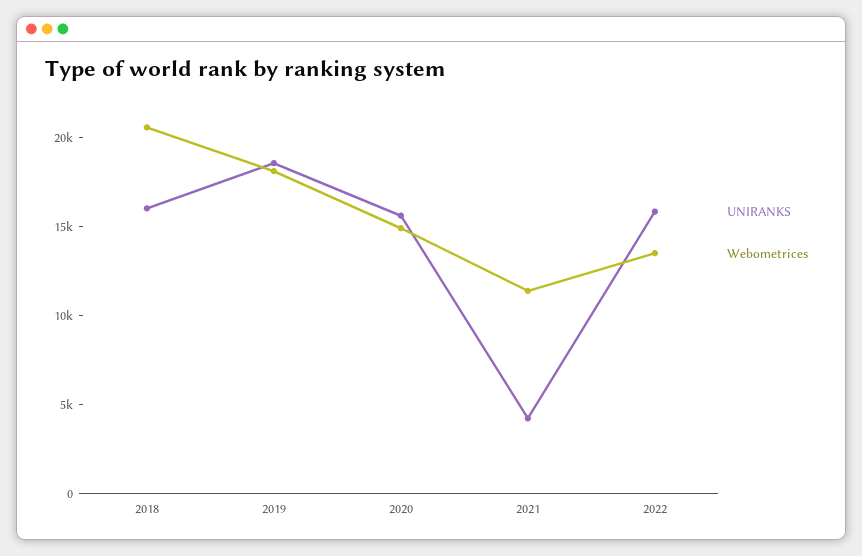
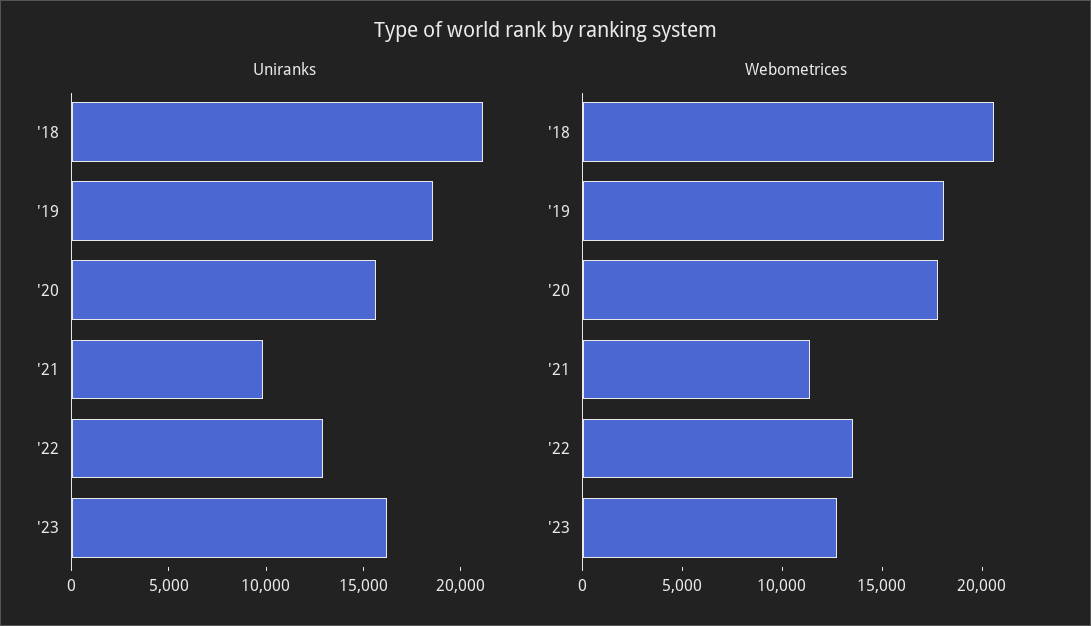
UNIRANKS, 2018: 16000 -> 21000
Webometrices, 2020: 15000 -> 18000
UNIRANKS, 2021: 4000 -> 10000
UNIRANKS, 2022: 16000 -> 13000
UNIRANKS, '23: none -> 16000
Webometrices, '23: none -> 13000

